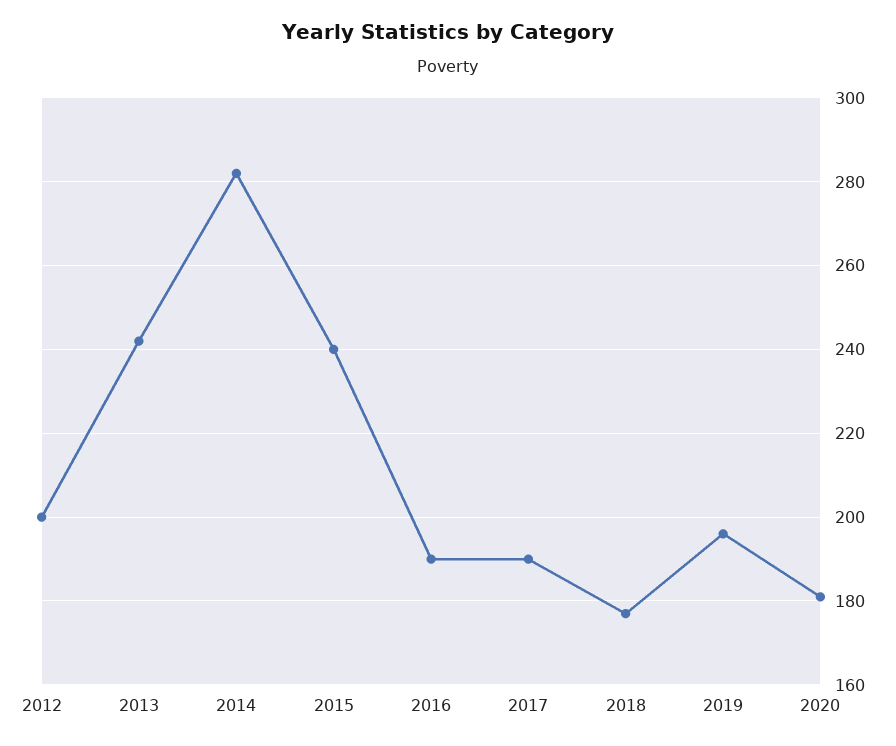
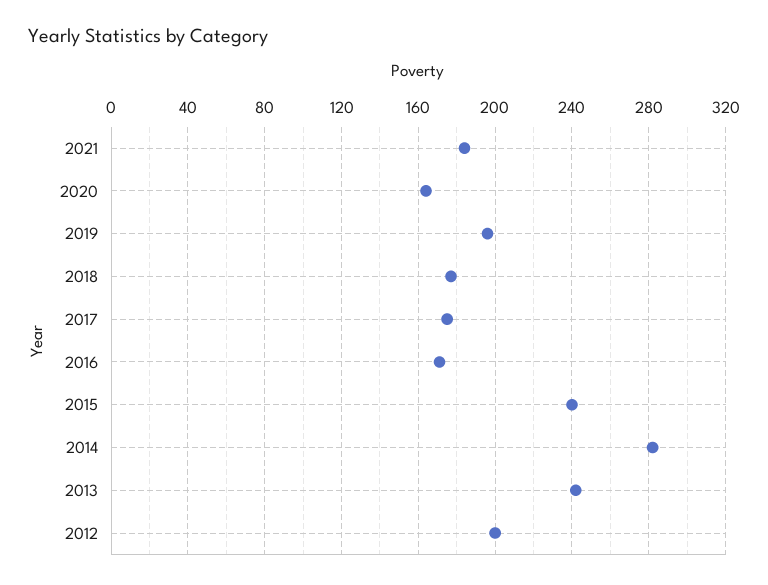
2016: 190 -> 170
2017: 190 -> 175
2020: 180 -> 165
2021: none -> 185

